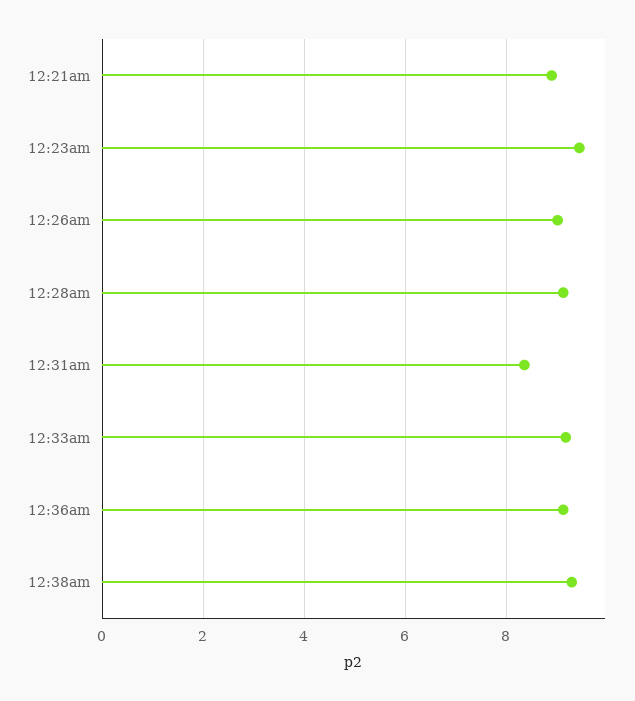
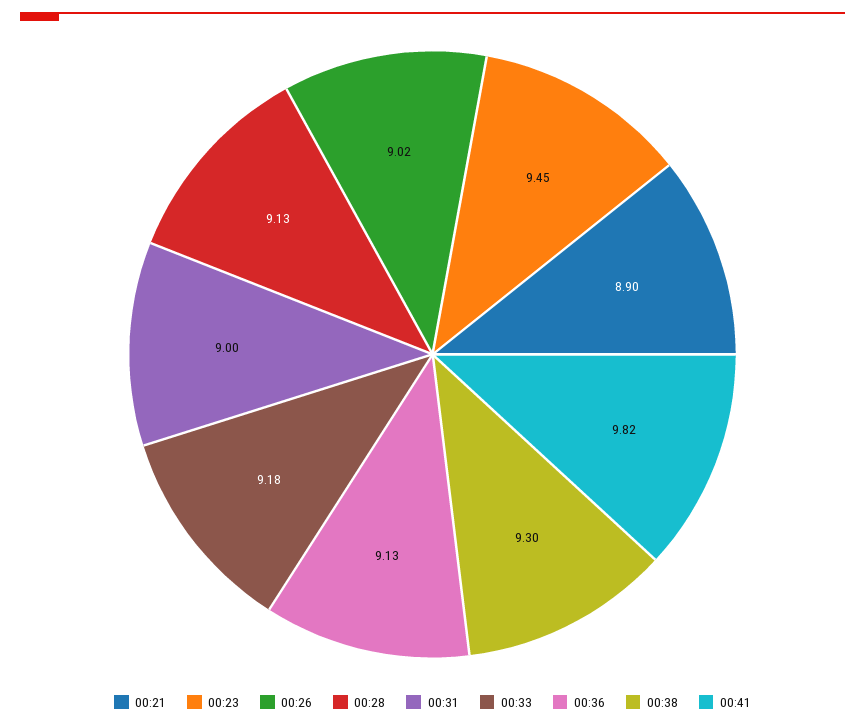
12:31am: 8.4 -> 9
00:41: none -> 9.82

